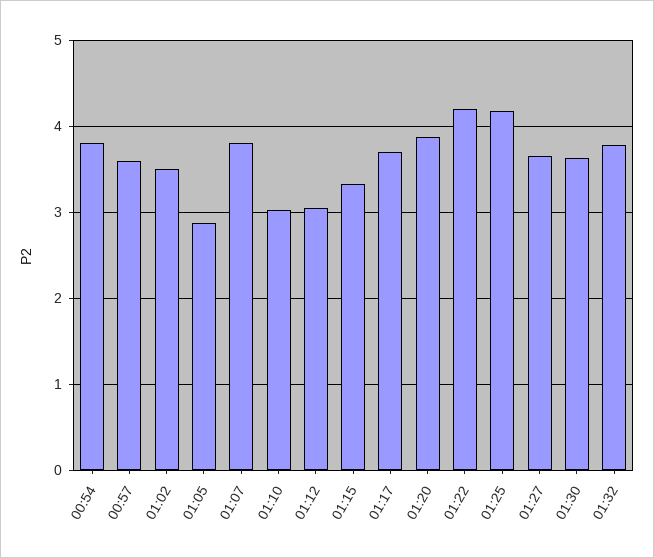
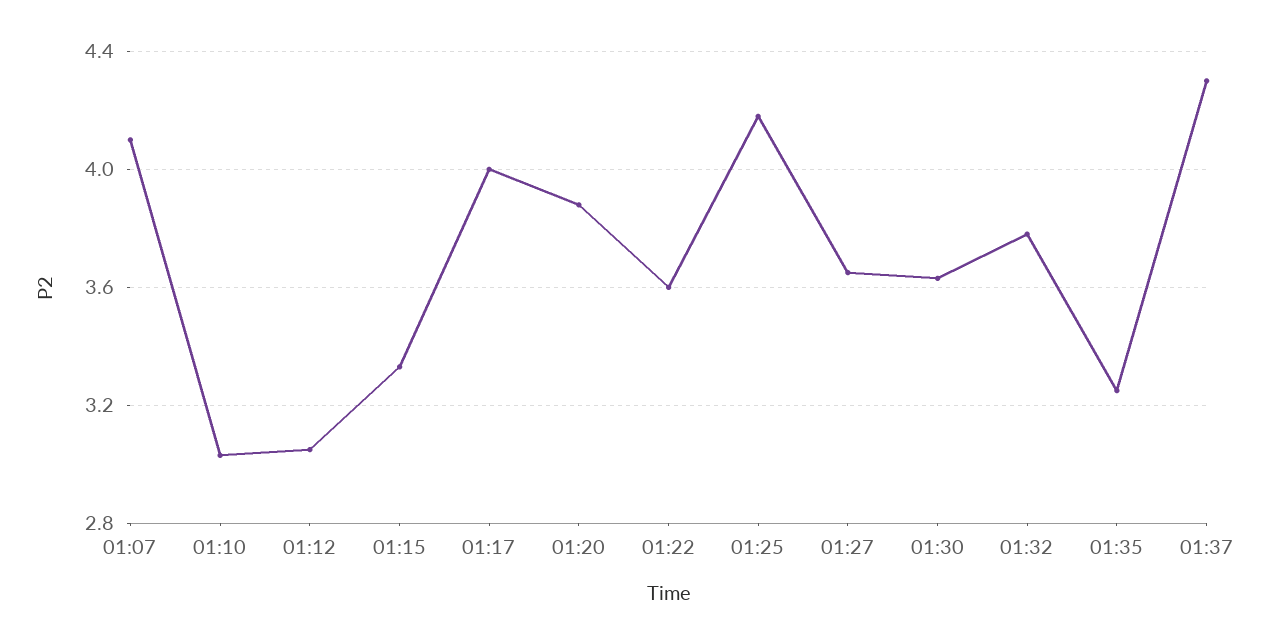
00:54: 3.8 -> none
00:57: 3.6 -> none
01:02: 3.5 -> none
01:05: 2.9 -> none
01:07: 3.8 -> 4.1
01:17: 3.7 -> 4
01:22: 4.2 -> 3.6
01:35: none -> 3.25
01:37: none -> 4.3

